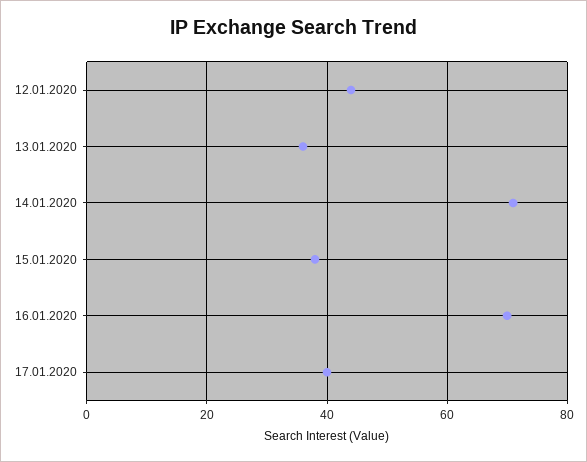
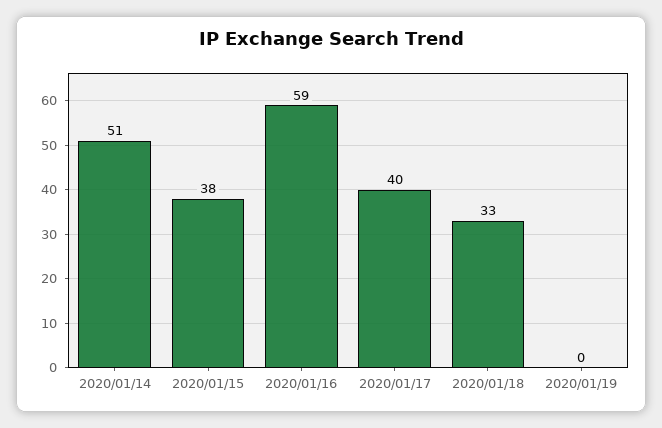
12.01.2020: 45 -> none
13.01.2020: 35 -> none
14.01.2020: 70 -> 51
16.01.2020: 70 -> 59
2020/01/18: none -> 33
2020/01/19: none -> 0

